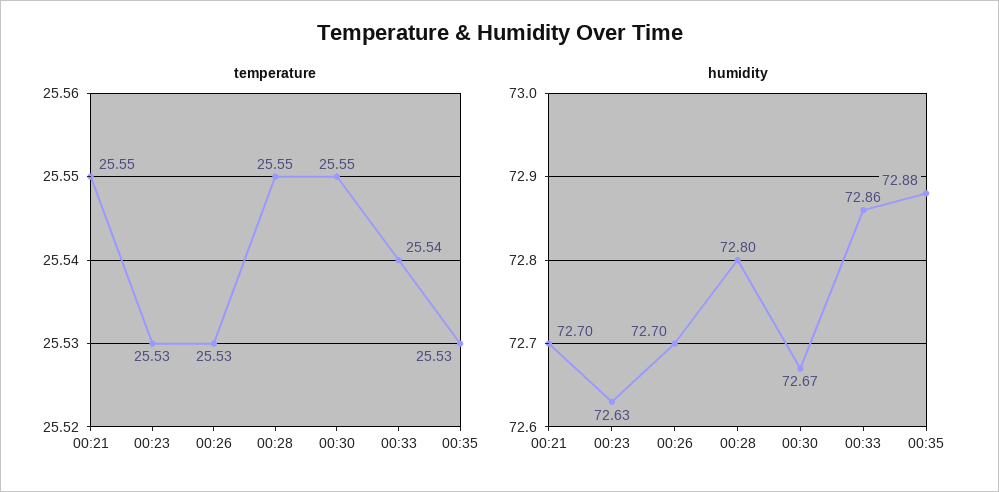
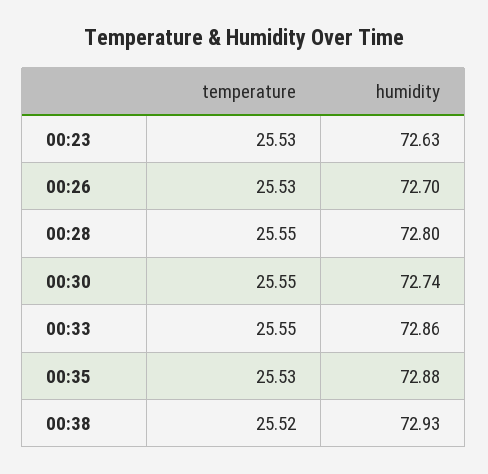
temperature, 00:21: 25.55 -> none
temperature, 00:33: 25.54 -> 25.55
humidity, 00:21: 72.7 -> none
humidity, 00:30: 72.67 -> 72.74
temperature, 00:38: none -> 25.52
humidity, 00:38: none -> 72.93

